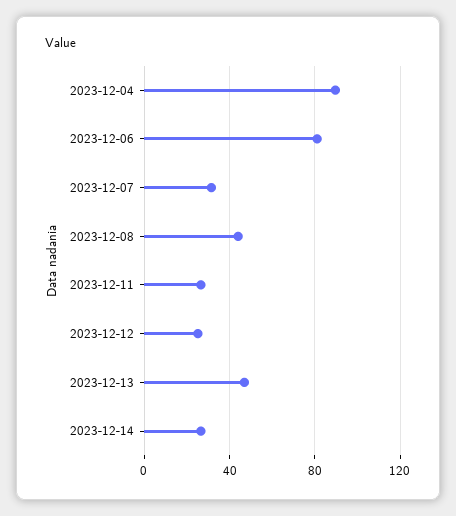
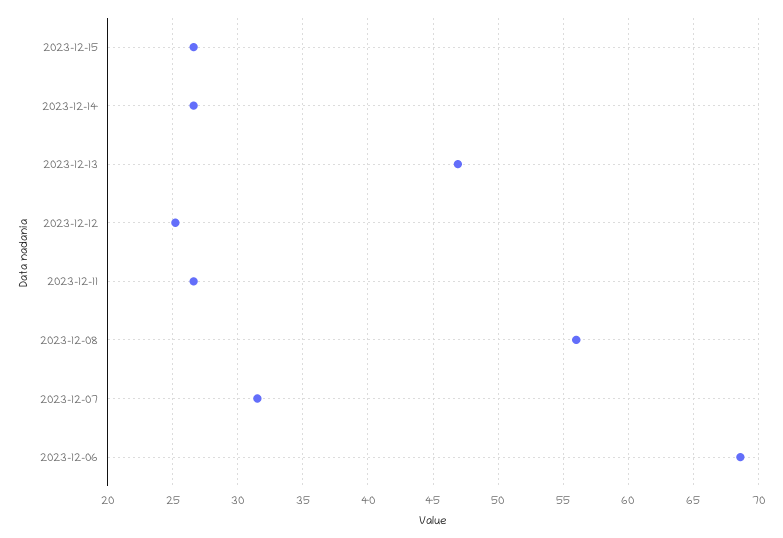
2023-12-04: 90 -> none
2023-12-06: 80 -> 68.5
2023-12-08: 45 -> 56
2023-12-15: none -> 26.5

